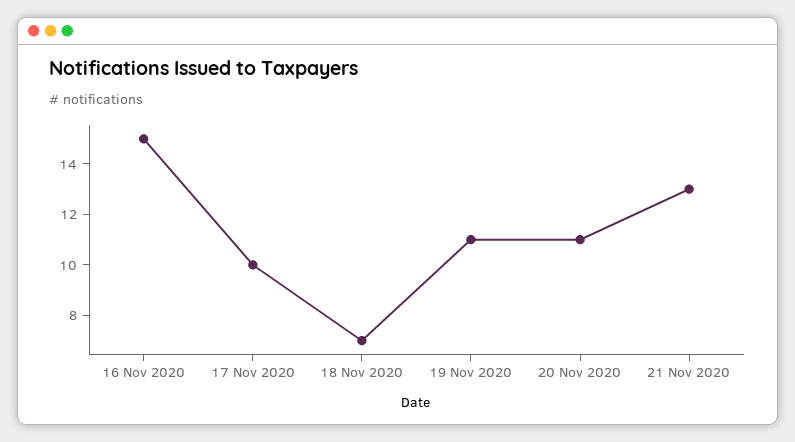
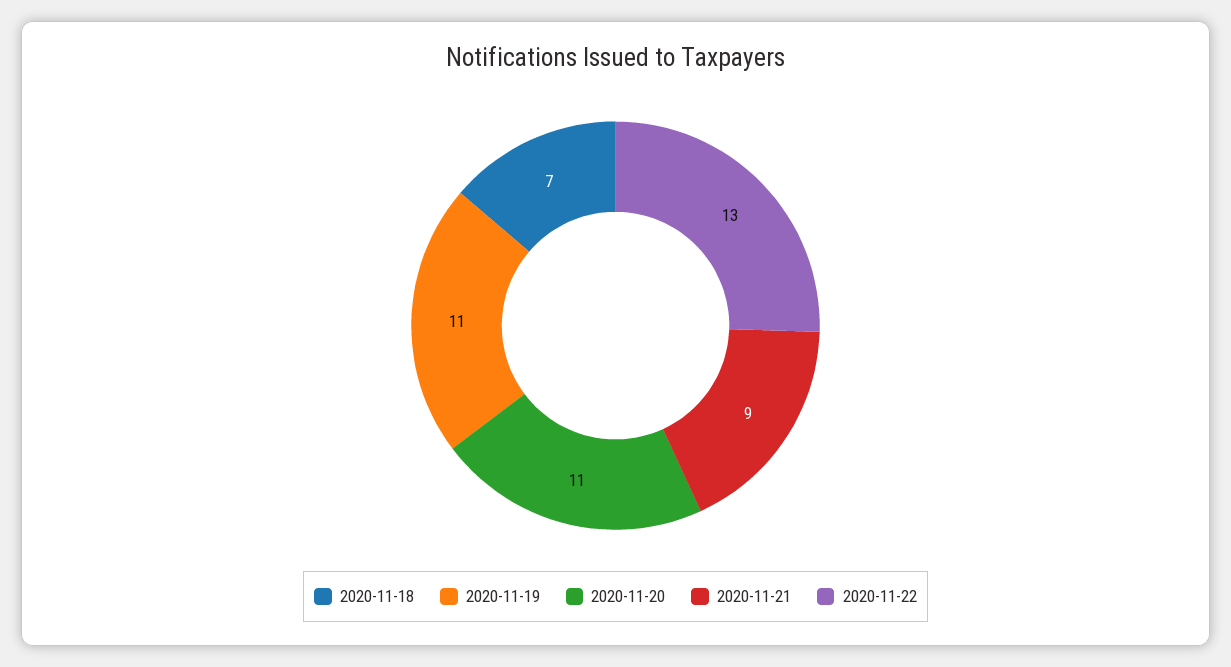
16 Nov 2020: 15 -> none
17 Nov 2020: 10 -> none
21 Nov 2020: 13 -> 9
2020-11-22: none -> 13

